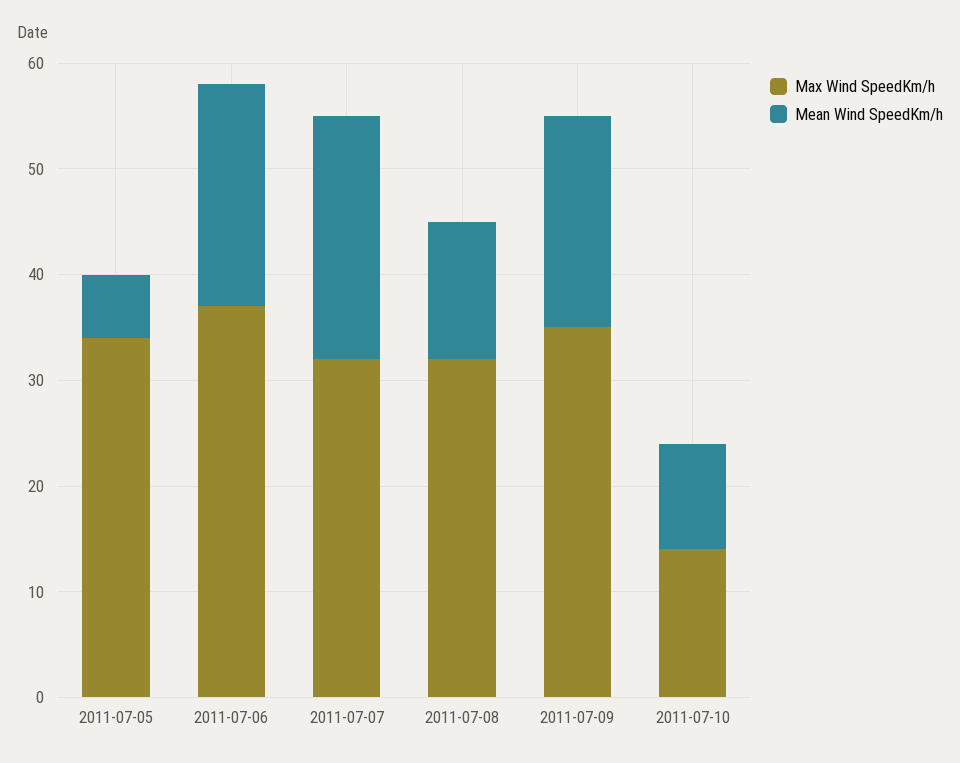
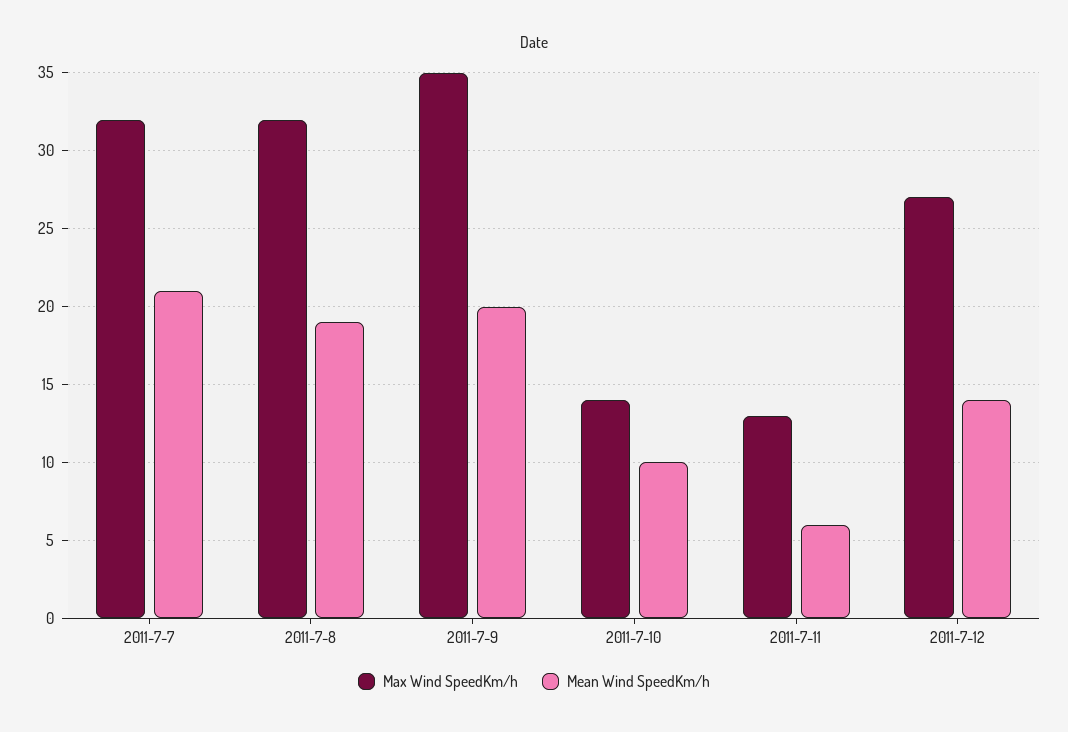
Max Wind SpeedKm/h, 2011-07-05: 34 -> none
Mean Wind SpeedKm/h, 2011-07-05: 6 -> none
Max Wind SpeedKm/h, 2011-07-06: 37 -> none
Mean Wind SpeedKm/h, 2011-07-06: 21 -> none
Mean Wind SpeedKm/h, 2011-07-07: 23 -> 21
Mean Wind SpeedKm/h, 2011-07-08: 13 -> 19
Max Wind SpeedKm/h, 2011-7-11: none -> 13
Mean Wind SpeedKm/h, 2011-7-11: none -> 6
Max Wind SpeedKm/h, 2011-7-12: none -> 27
Mean Wind SpeedKm/h, 2011-7-12: none -> 14

